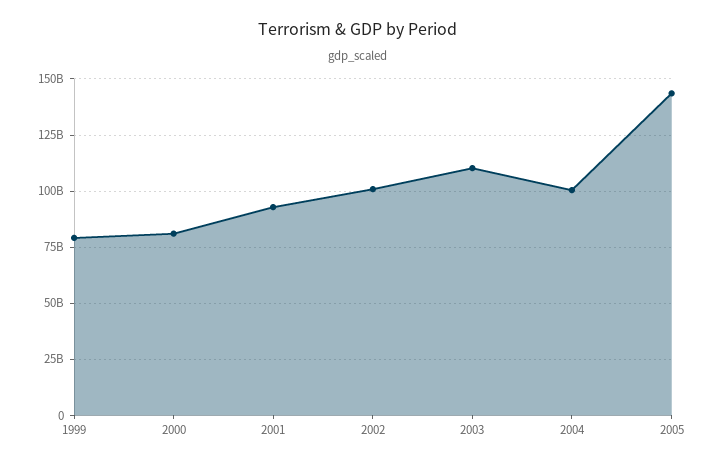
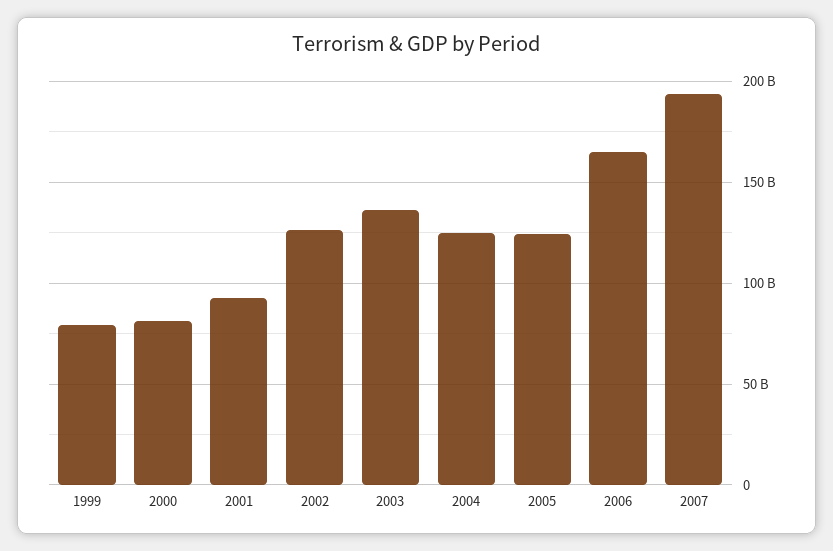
2002: 100000000000 -> 125000000000
2003: 110000000000 -> 135000000000
2004: 100000000000 -> 125000000000
2005: 145000000000 -> 125000000000
2006: none -> 165000000000
2007: none -> 195000000000

